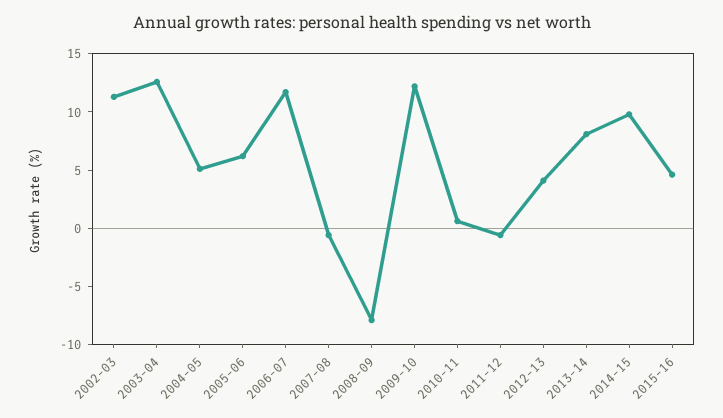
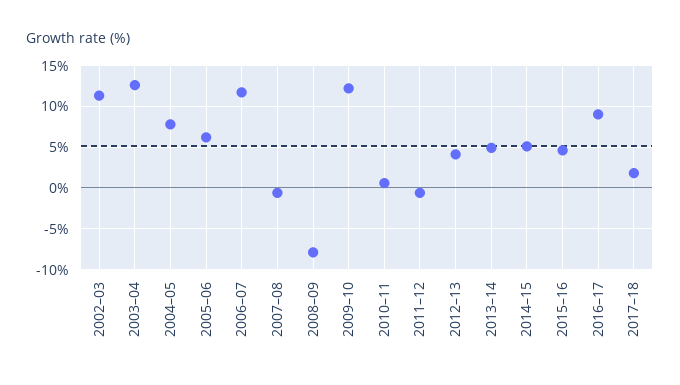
2004–05: 5 -> 8
2013–14: 8 -> 5
2014–15: 10 -> 5
2016–17: none -> 9
2017–18: none -> 2

